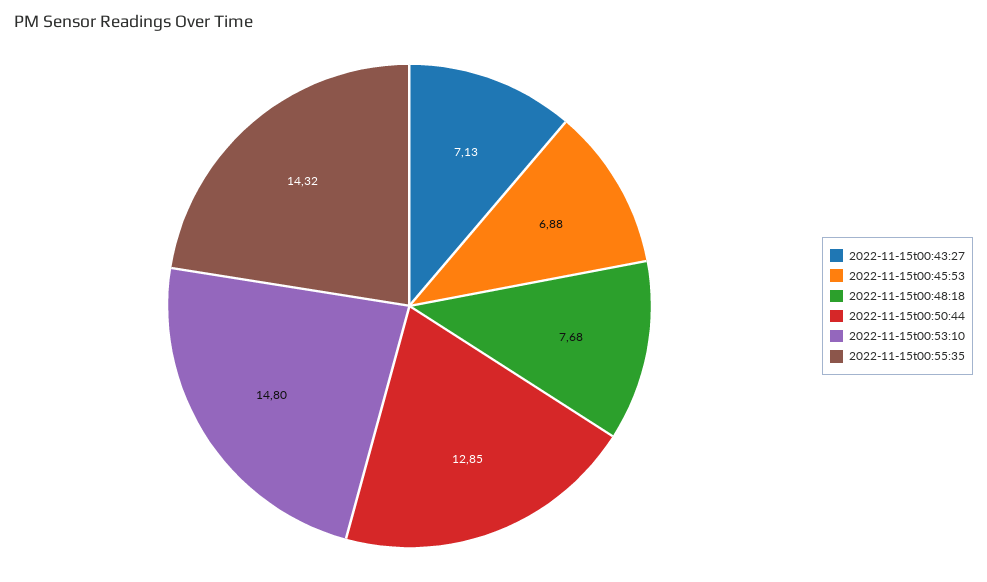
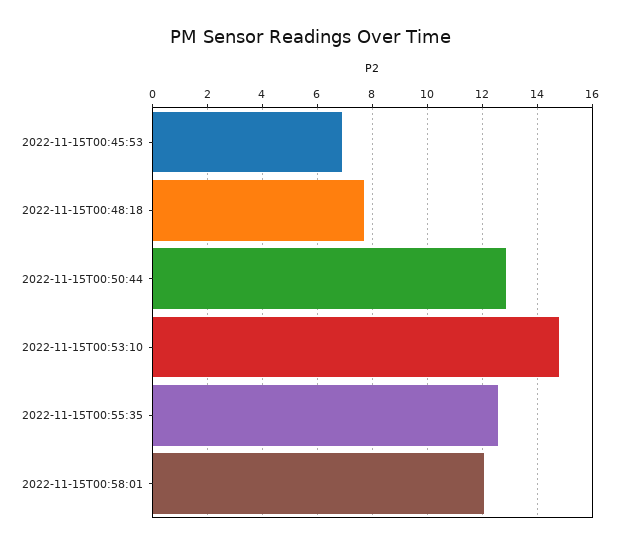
2022-11-15t00:43:27: 7.13 -> none
2022-11-15t00:55:35: 14.32 -> 12.5
2022-11-15T00:58:01: none -> 12

